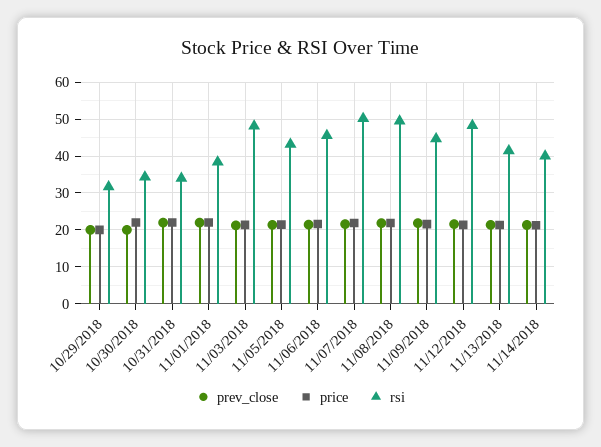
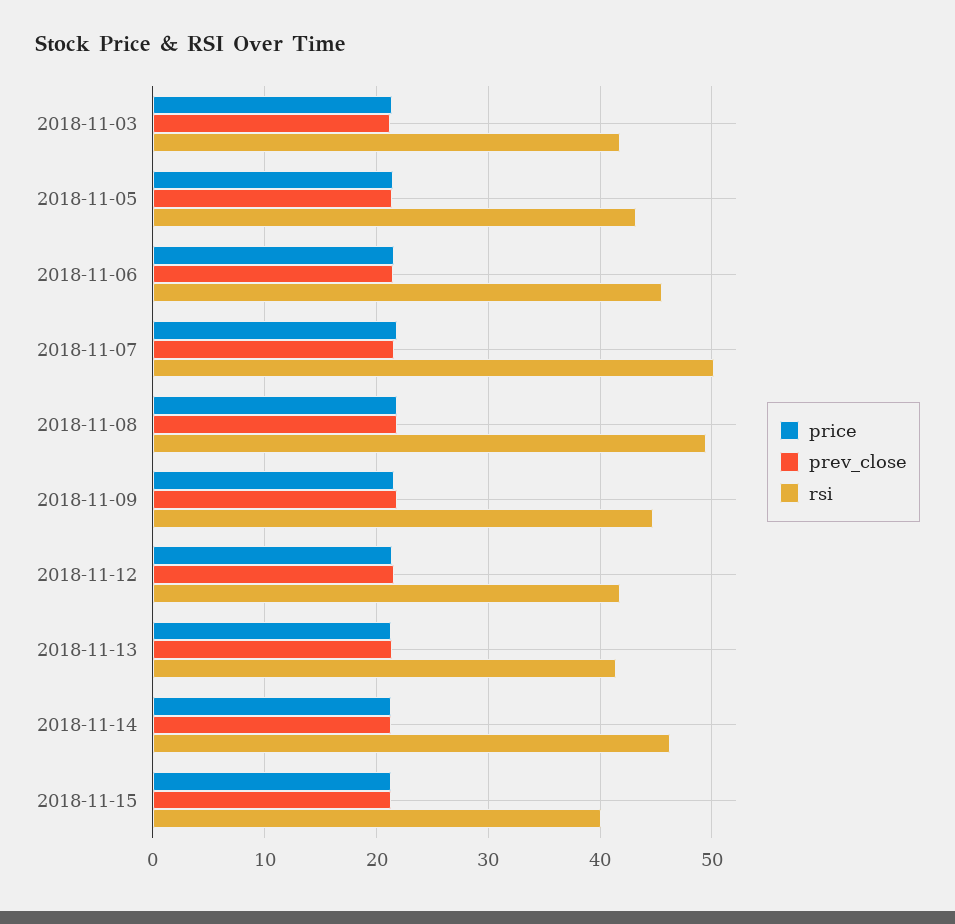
prev_close, 10/29/2018: 20 -> none
price, 10/29/2018: 20 -> none
rsi, 10/29/2018: 32 -> none
prev_close, 10/30/2018: 20 -> none
price, 10/30/2018: 22 -> none
rsi, 10/30/2018: 34 -> none
prev_close, 10/31/2018: 22 -> none
price, 10/31/2018: 22 -> none
rsi, 10/31/2018: 34 -> none
prev_close, 11/01/2018: 22 -> none
price, 11/01/2018: 22 -> none
rsi, 11/01/2018: 38 -> none
rsi, 11/03/2018: 48 -> 42
rsi, 11/12/2018: 48 -> 42
rsi, 11/14/2018: 40 -> 46
price, 2018-11-15: none -> 21
prev_close, 2018-11-15: none -> 21
rsi, 2018-11-15: none -> 40

